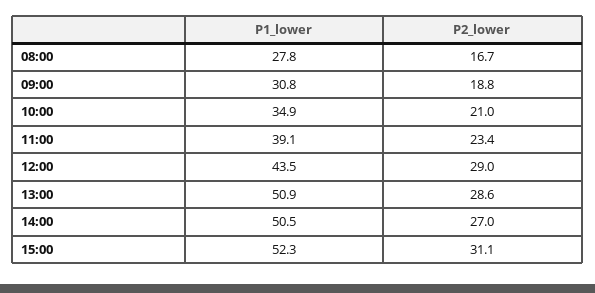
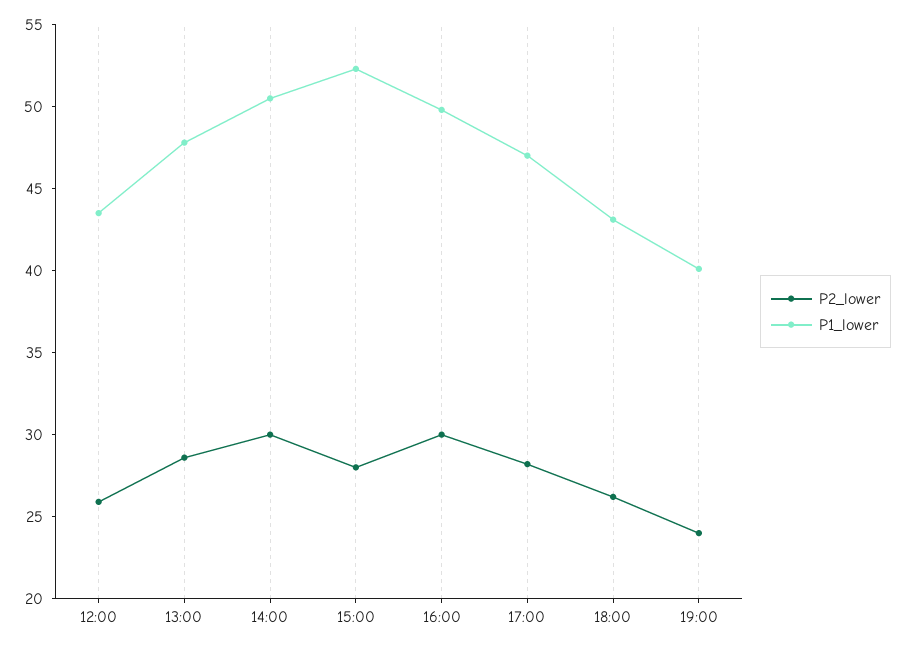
P1_lower, 08:00: 27.8 -> none
P2_lower, 08:00: 16.7 -> none
P1_lower, 09:00: 30.8 -> none
P2_lower, 09:00: 18.8 -> none
P1_lower, 10:00: 34.9 -> none
P2_lower, 10:00: 21 -> none
P1_lower, 11:00: 39.1 -> none
P2_lower, 11:00: 23.4 -> none
P2_lower, 12:00: 29 -> 26
P1_lower, 13:00: 50.9 -> 48
P2_lower, 14:00: 27 -> 30
P2_lower, 15:00: 31.1 -> 28
P2_lower, 16:00: none -> 30
P1_lower, 16:00: none -> 50
P2_lower, 17:00: none -> 28
P1_lower, 17:00: none -> 47
P2_lower, 18:00: none -> 26
P1_lower, 18:00: none -> 43
P2_lower, 19:00: none -> 24
P1_lower, 19:00: none -> 40

